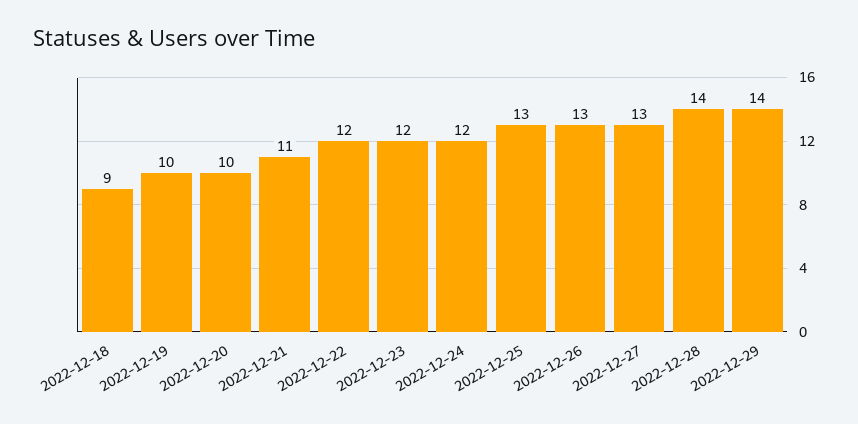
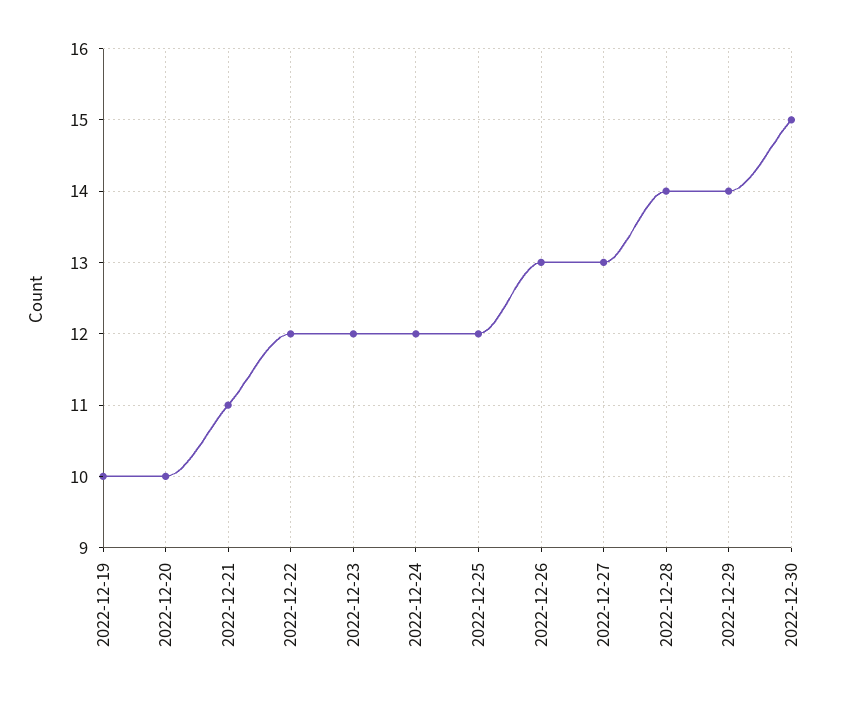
2022-12-18: 9 -> none
2022-12-25: 13 -> 12
2022-12-30: none -> 15

